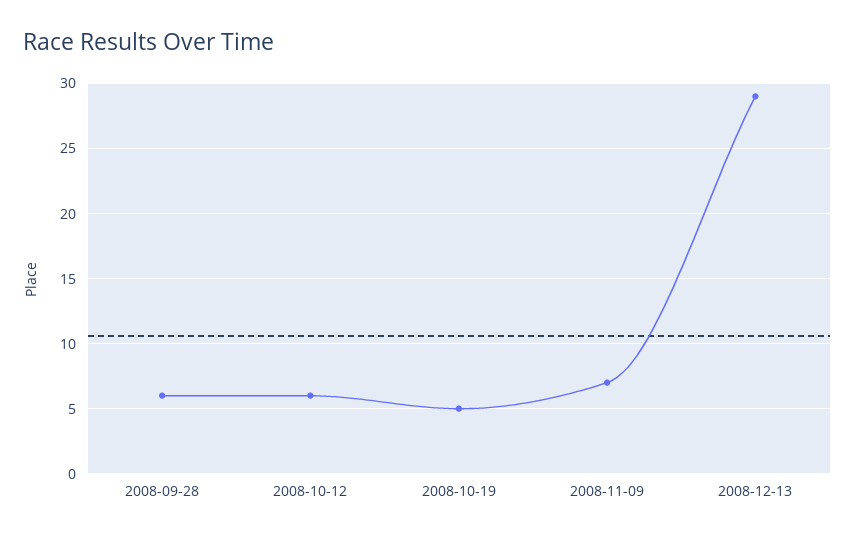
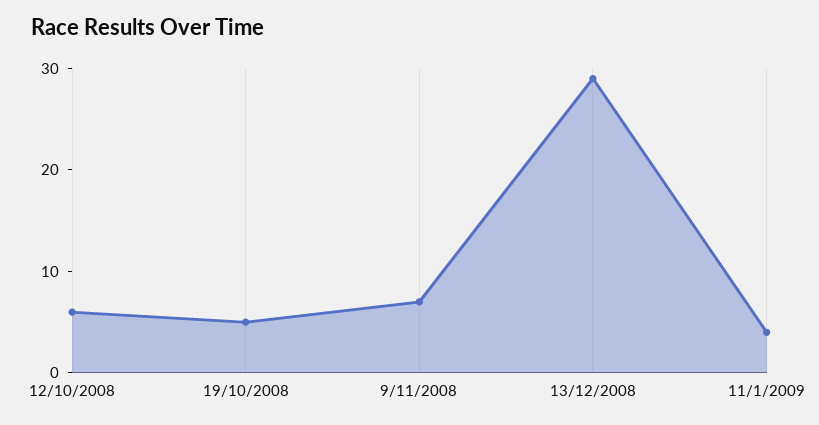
2008-09-28: 6 -> none
11/1/2009: none -> 4

